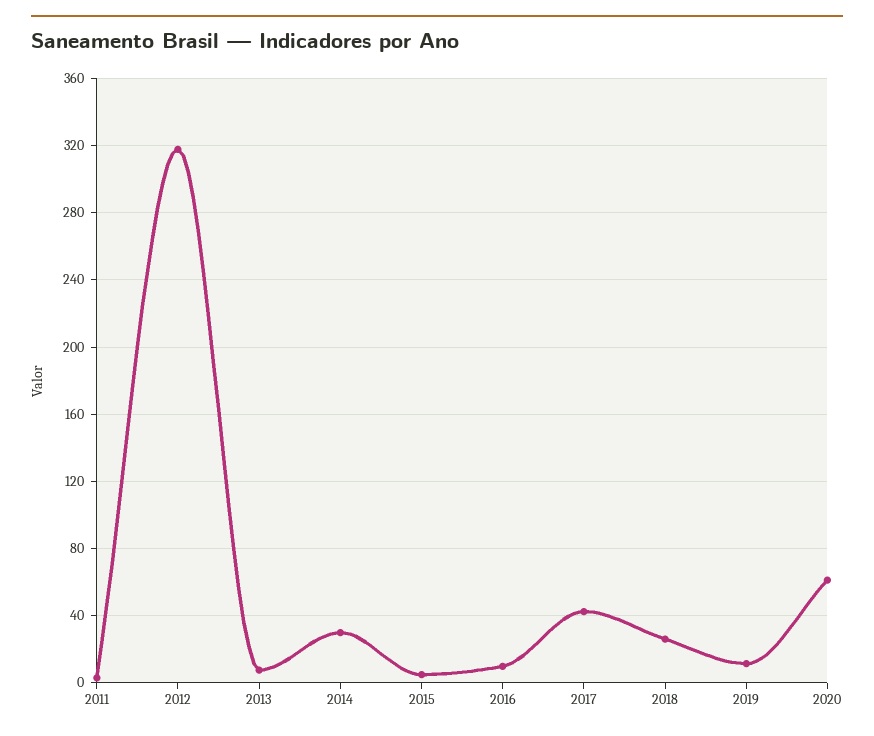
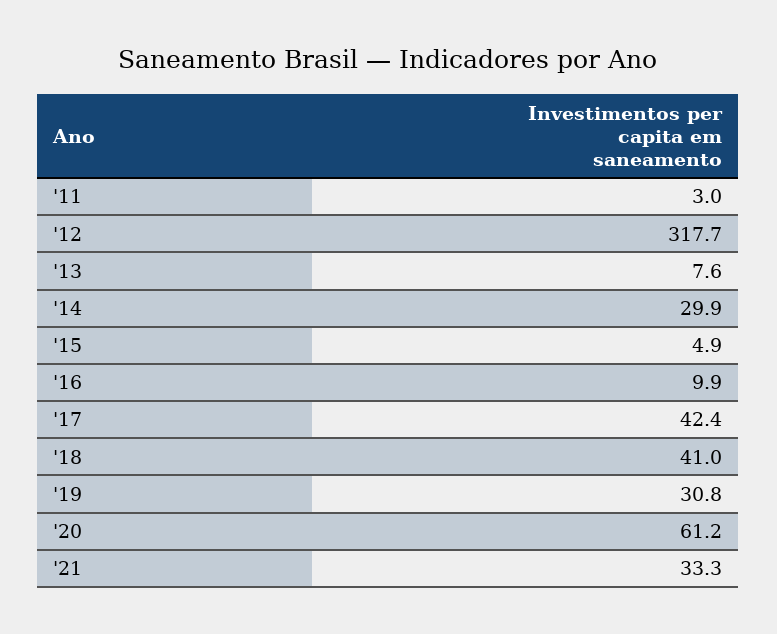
2018: 25 -> 41
2019: 10 -> 30.8
'21: none -> 33.3

